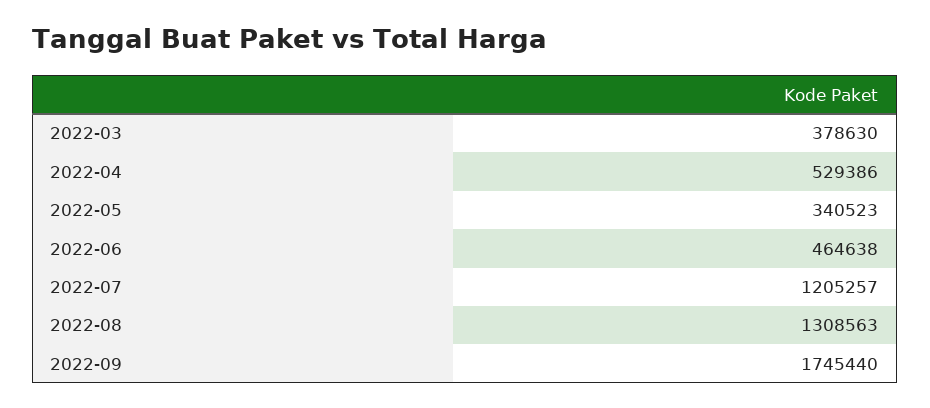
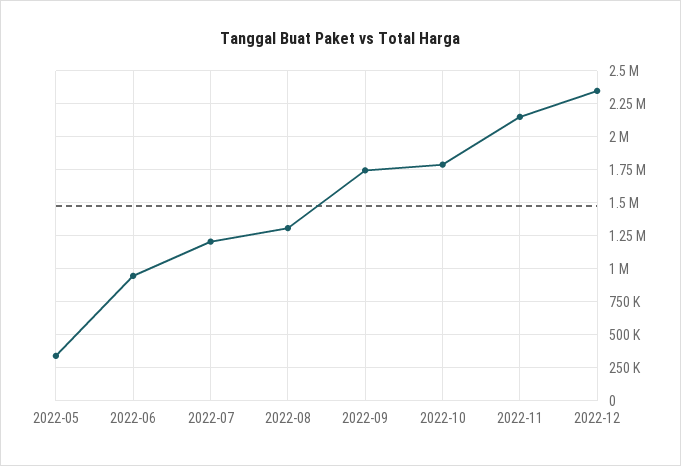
2022-03: 378630 -> none
2022-04: 529386 -> none
2022-06: 464638 -> 950000
2022-10: none -> 1800000
2022-11: none -> 2150000
2022-12: none -> 2350000

